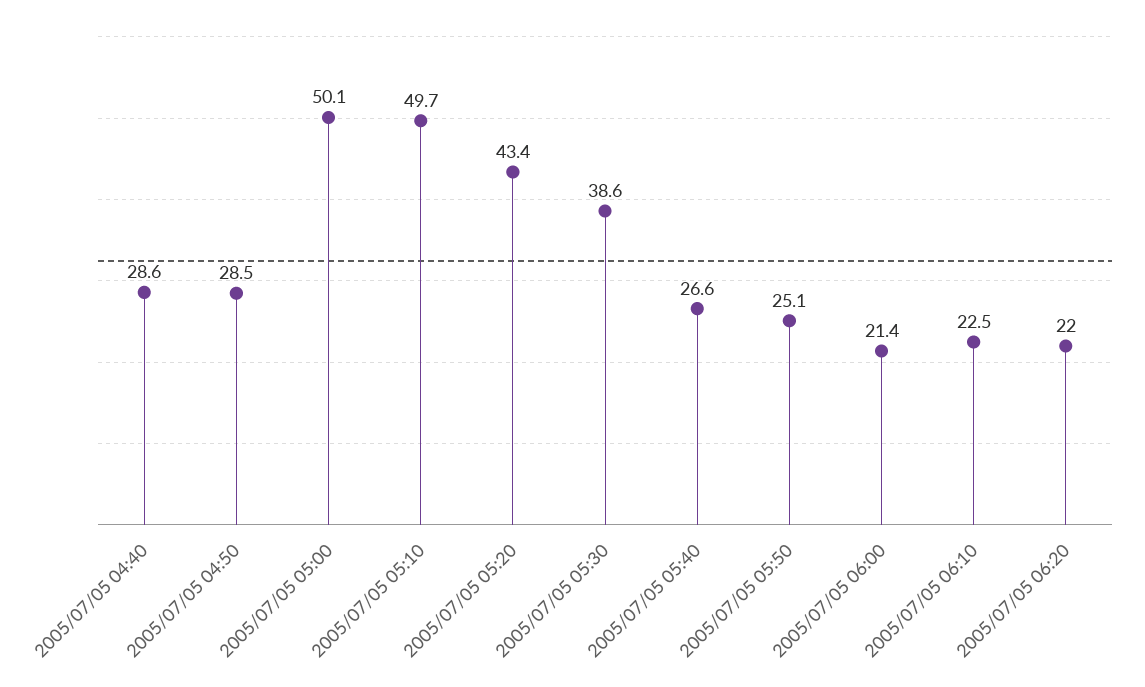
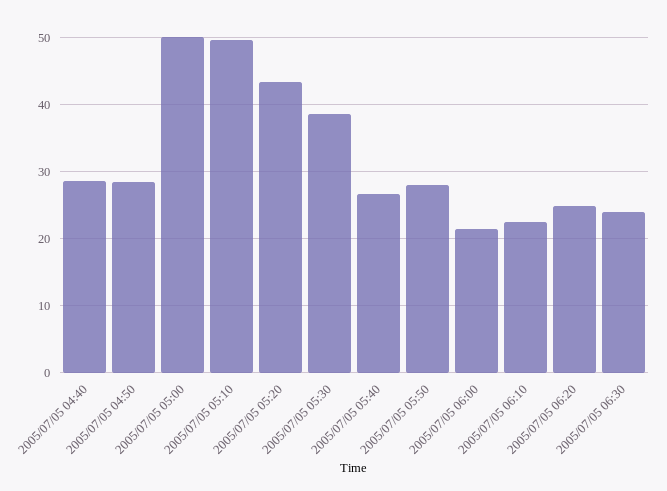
2005/07/05 05:50: 25.1 -> 28
2005/07/05 06:20: 22 -> 25
2005/07/05 06:30: none -> 24

